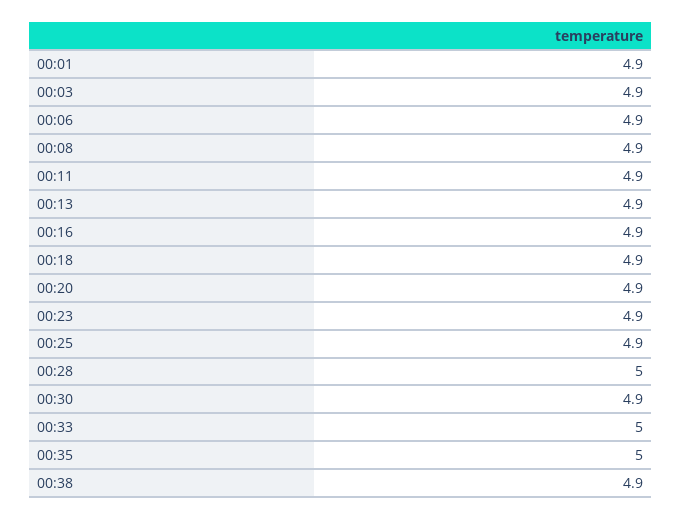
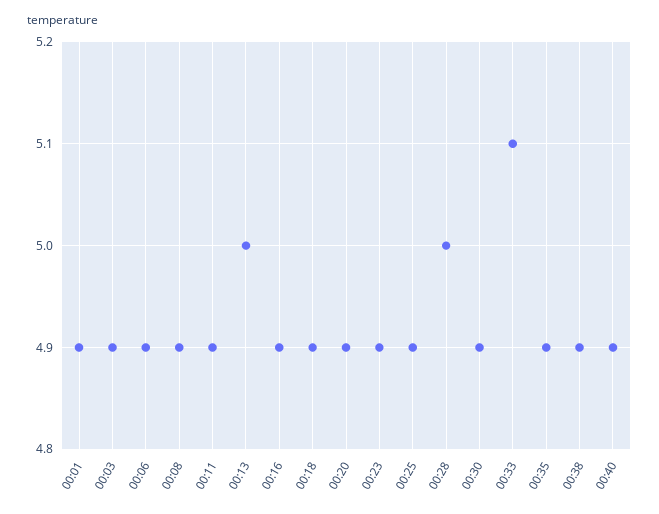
00:13: 4.9 -> 5
00:33: 5 -> 5.1
00:35: 5 -> 4.9
00:40: none -> 4.9

